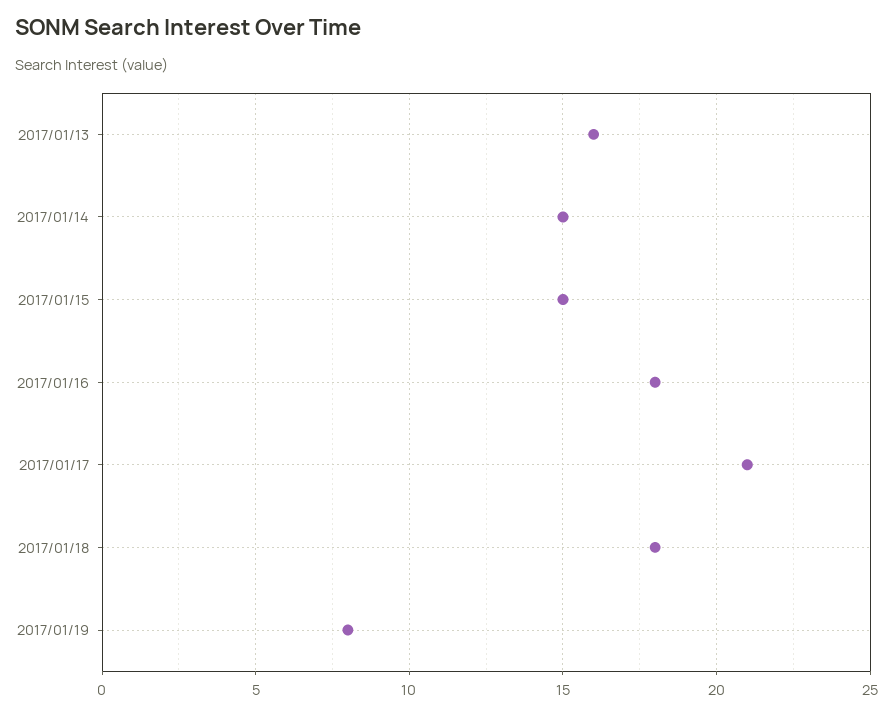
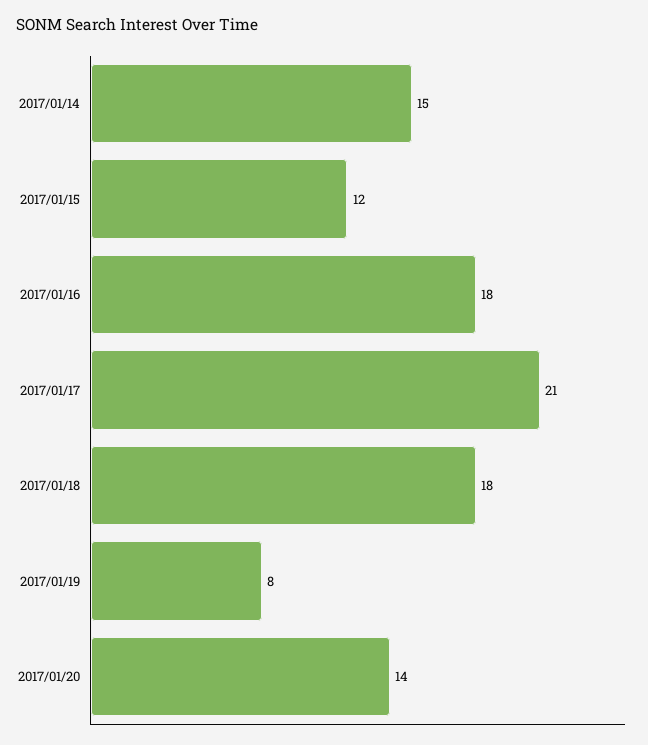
2017/01/13: 16 -> none
2017/01/15: 15 -> 12
2017/01/20: none -> 14

